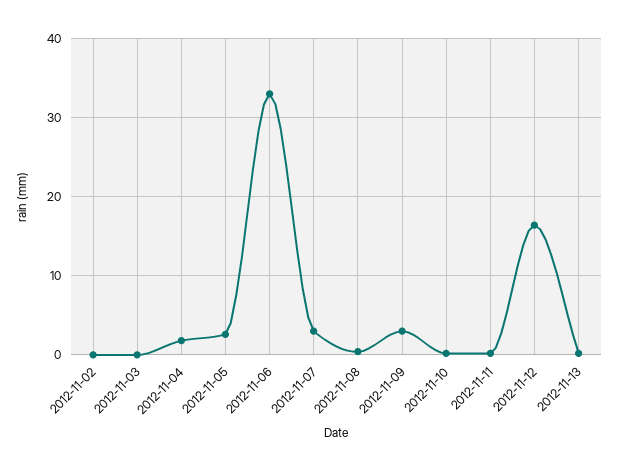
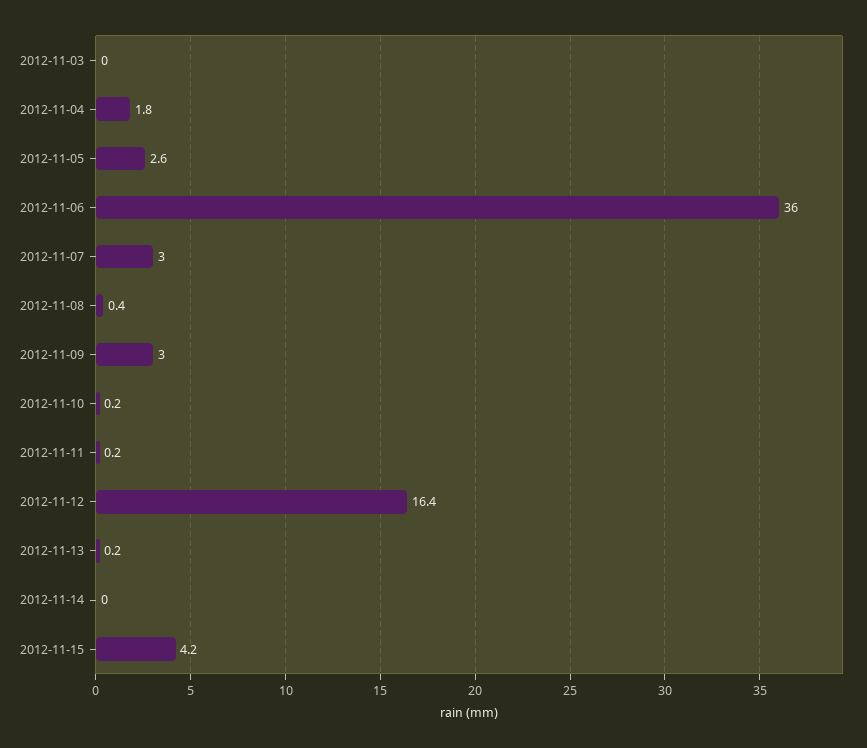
2012-11-02: 0 -> none
2012-11-06: 33 -> 36
2012-11-14: none -> 0
2012-11-15: none -> 4.2

